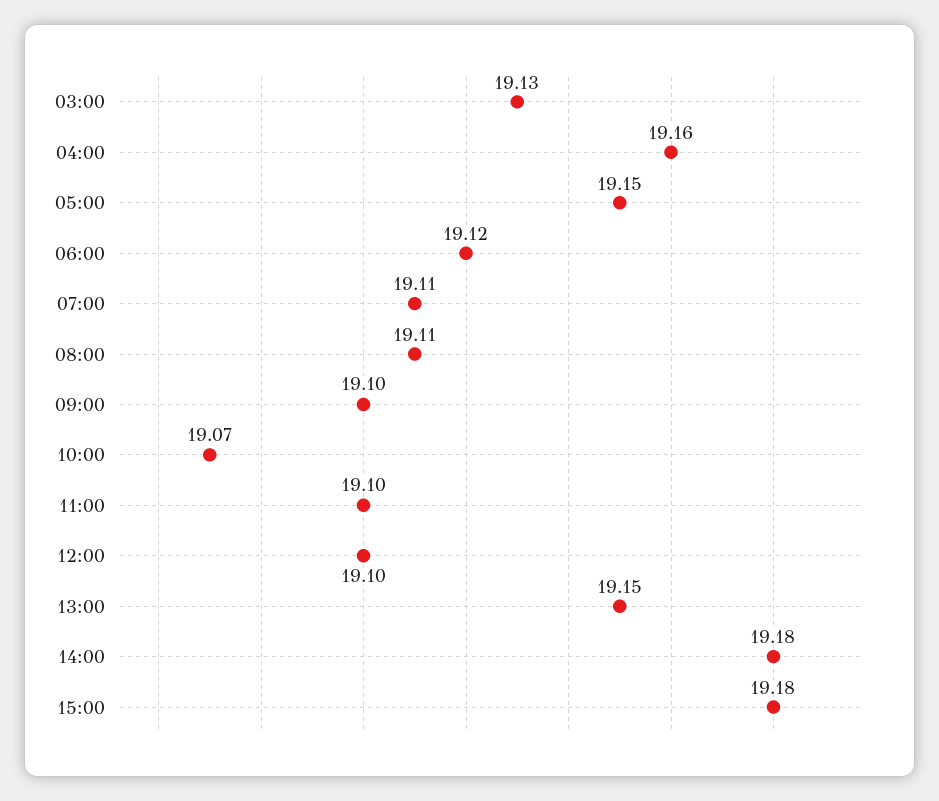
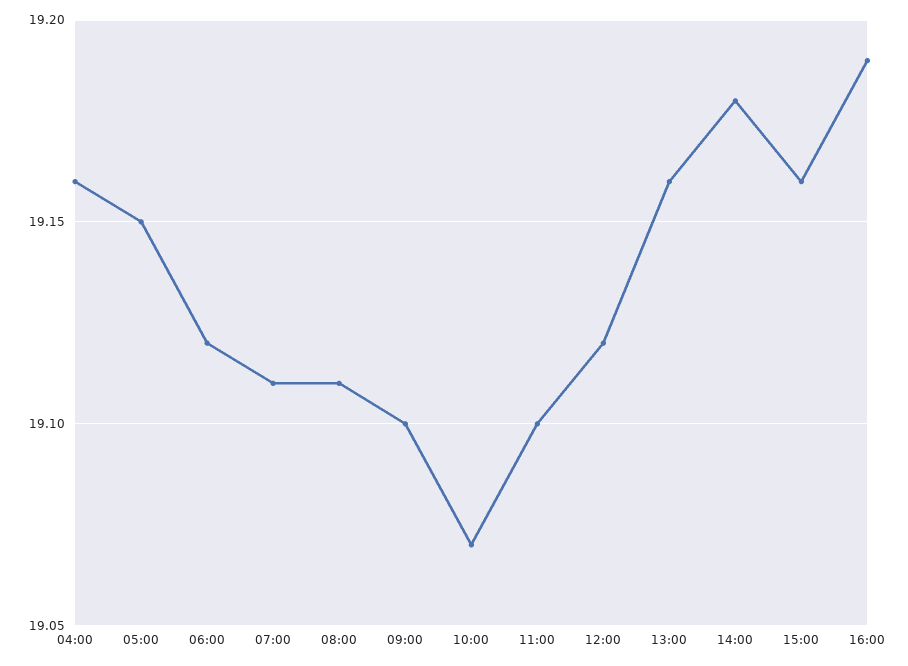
03:00: 19.13 -> none
12:00: 19.1 -> 19.12
13:00: 19.15 -> 19.16
15:00: 19.18 -> 19.16
16:00: none -> 19.19

